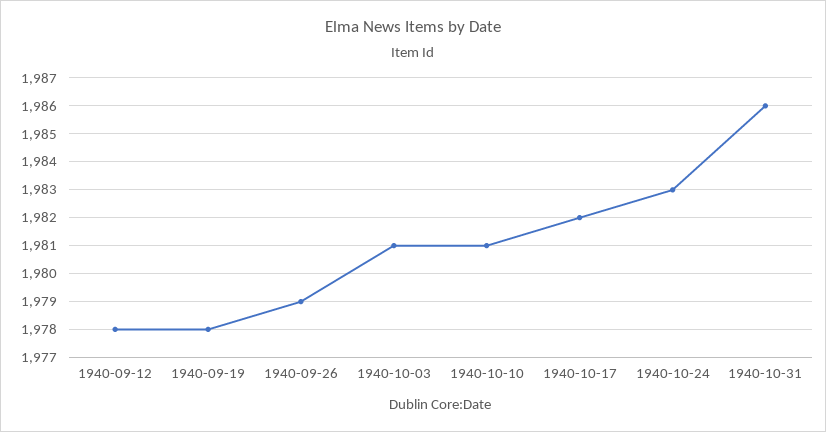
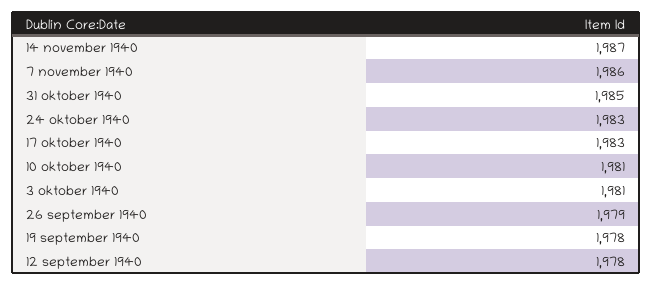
1940-10-17: 1982 -> 1983
1940-10-31: 1986 -> 1985
14 november 1940: none -> 1987
7 november 1940: none -> 1986

